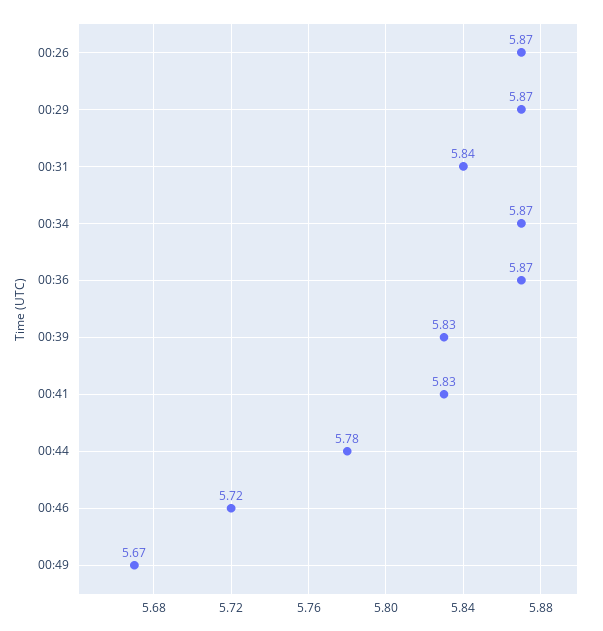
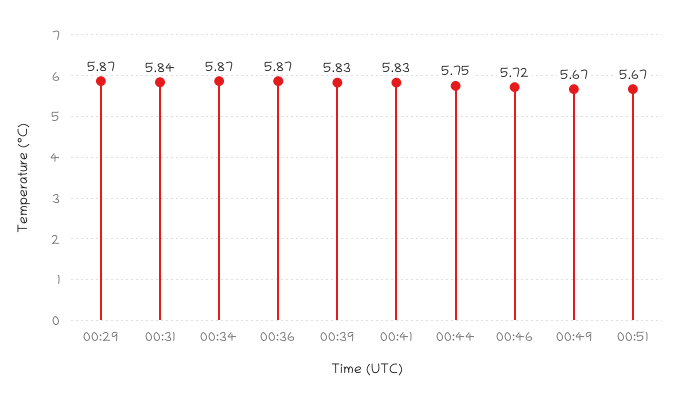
00:26: 5.87 -> none
00:44: 5.78 -> 5.75
00:51: none -> 5.67

